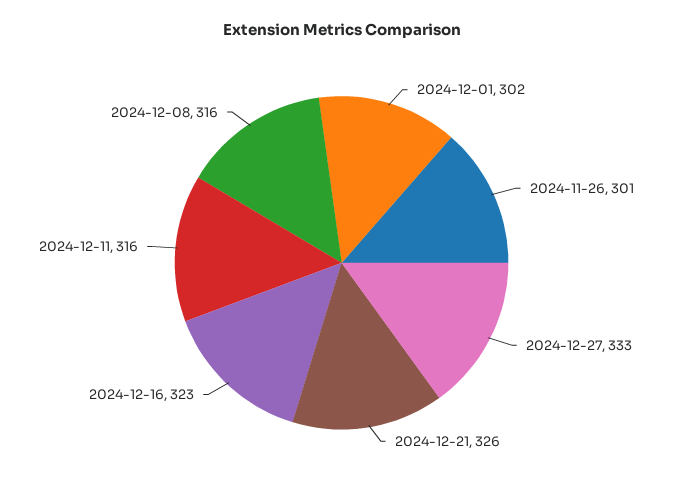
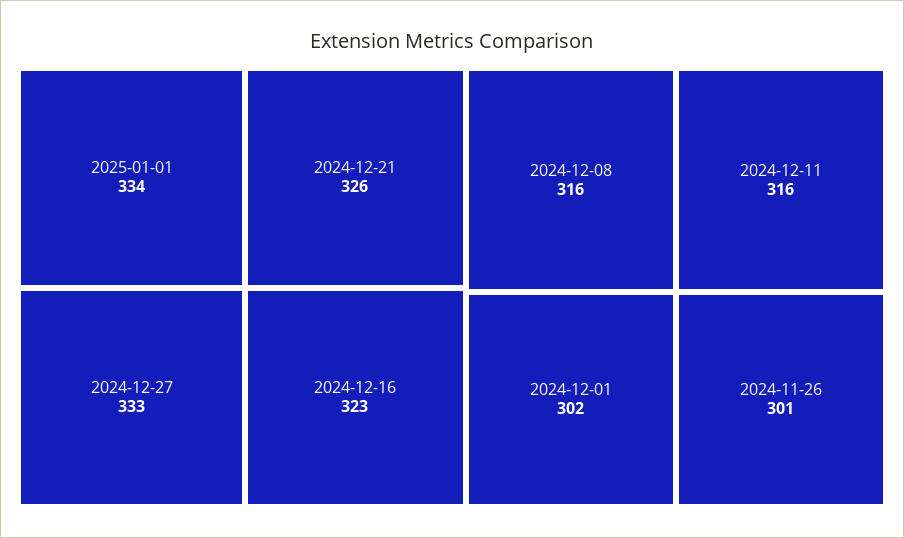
2025-01-01: none -> 334

